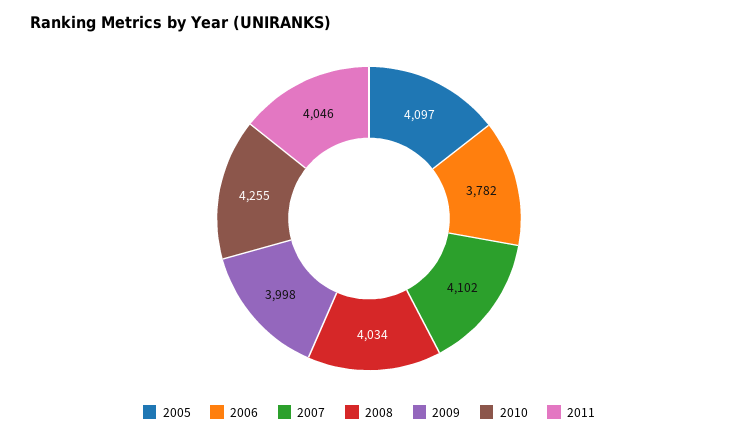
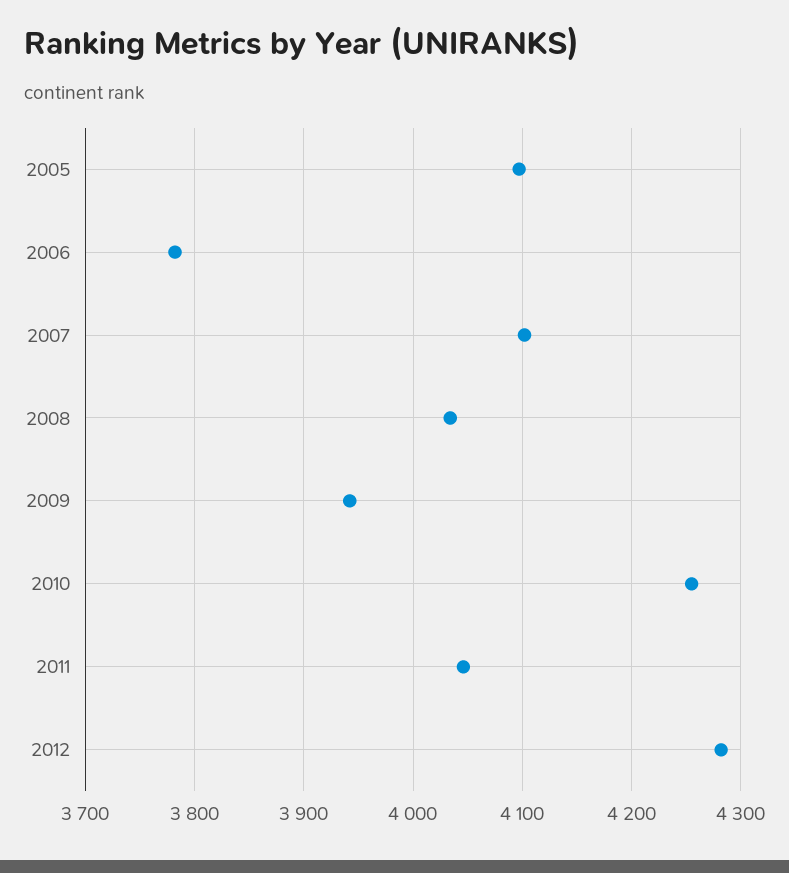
2009: 3998 -> 3940
2012: none -> 4280

